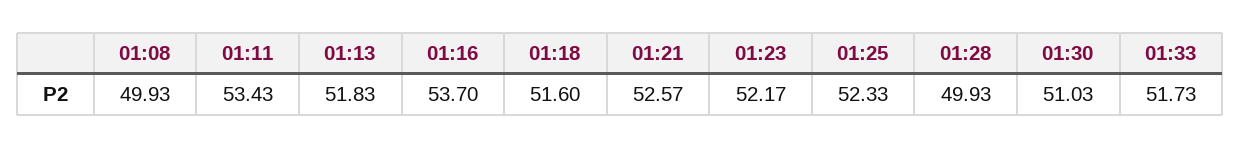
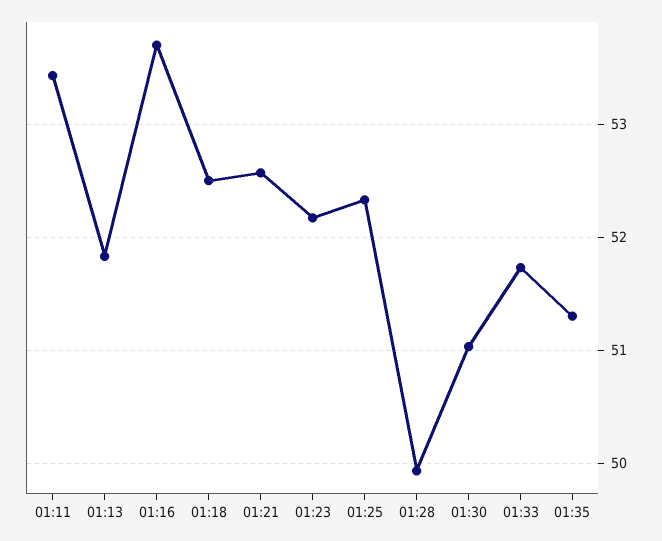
01:08: 49.93 -> none
01:18: 51.6 -> 52.5
01:35: none -> 51.3

